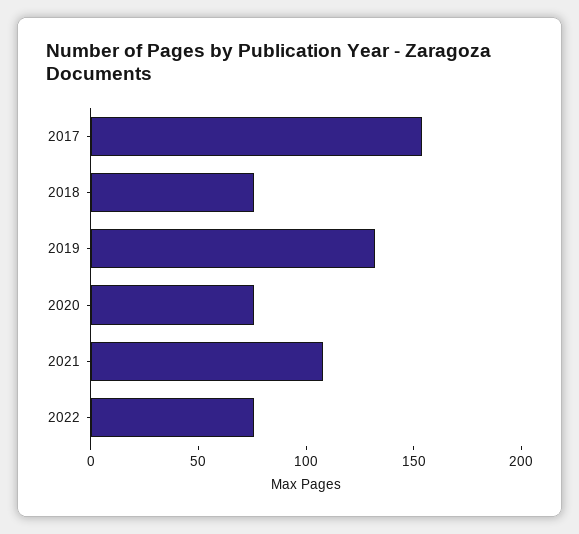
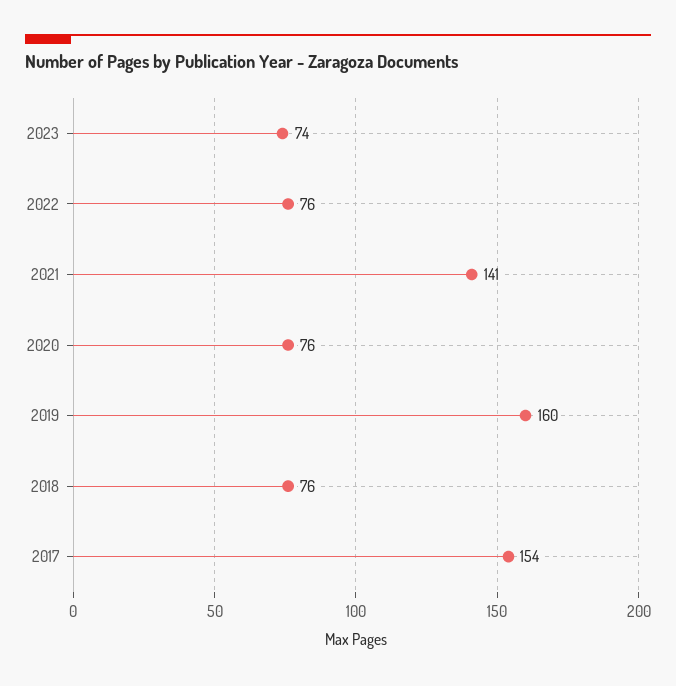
2019: 130 -> 160
2021: 110 -> 141
2023: none -> 74

